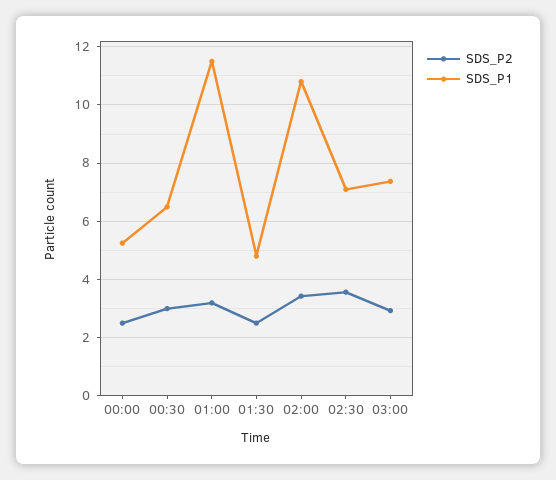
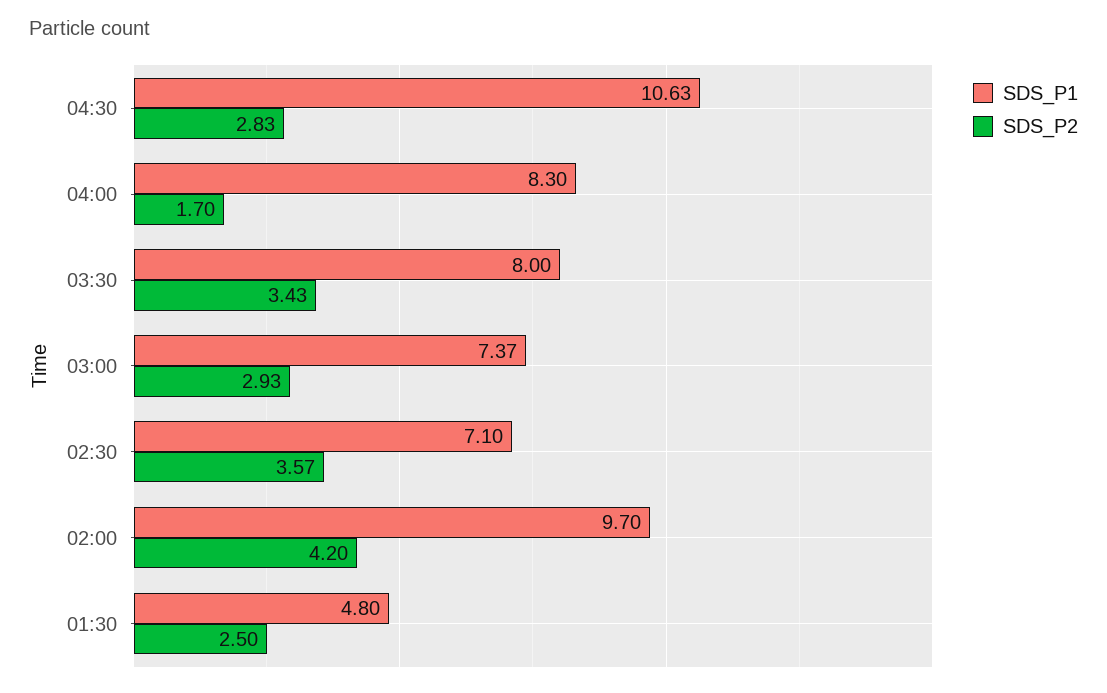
SDS_P2, 00:00: 2.5 -> none
SDS_P1, 00:00: 5.25 -> none
SDS_P2, 00:30: 3 -> none
SDS_P1, 00:30: 6.5 -> none
SDS_P2, 01:00: 3.25 -> none
SDS_P1, 01:00: 11.5 -> none
SDS_P2, 02:00: 3.5 -> 4.2
SDS_P1, 02:00: 10.75 -> 9.7
SDS_P1, 04:30: none -> 10.63
SDS_P2, 04:30: none -> 2.83
SDS_P1, 04:00: none -> 8.3
SDS_P2, 04:00: none -> 1.7
SDS_P1, 03:30: none -> 8
SDS_P2, 03:30: none -> 3.43

